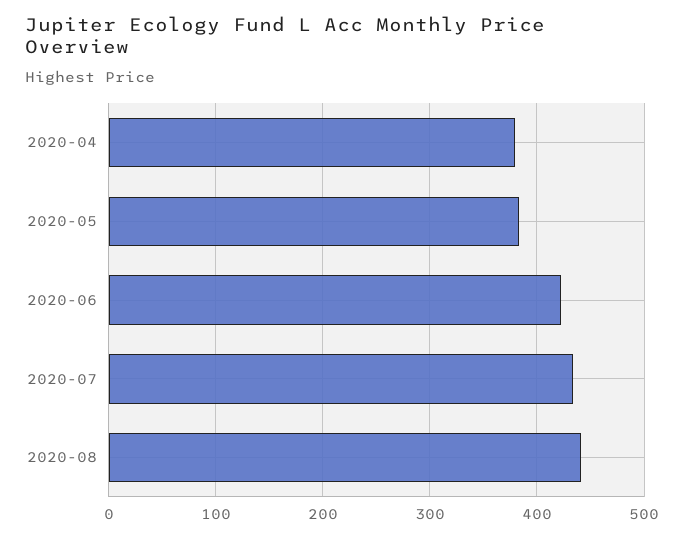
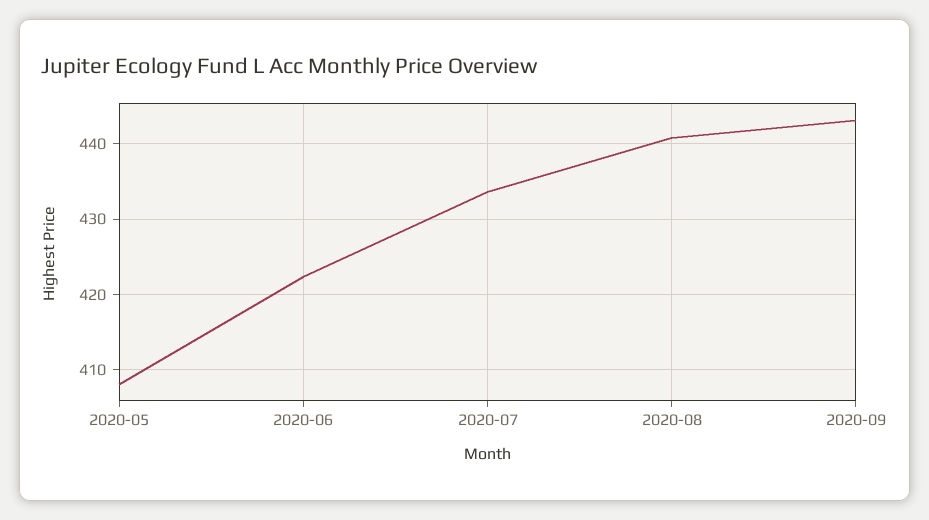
2020-04: 380 -> none
2020-05: 380 -> 408
2020-09: none -> 443

